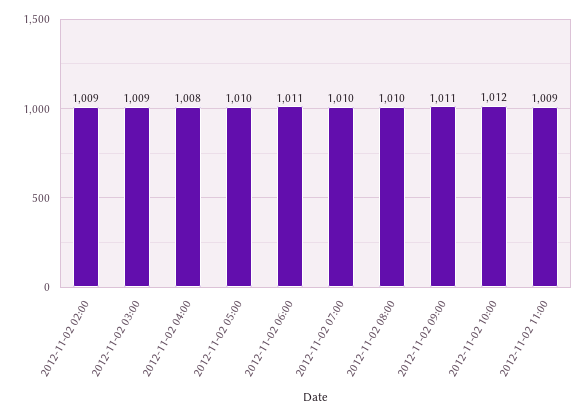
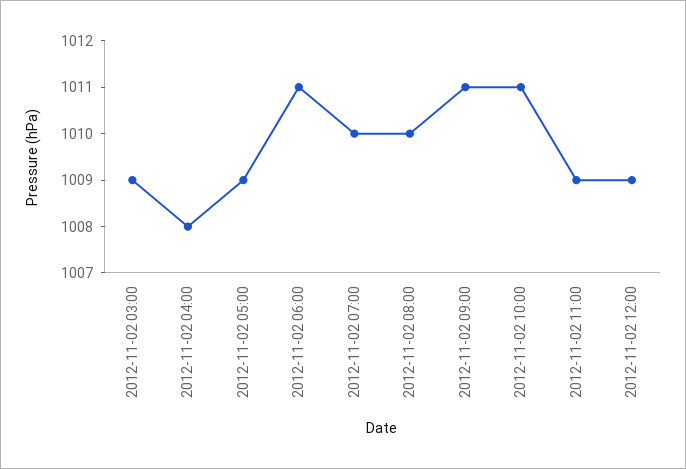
2012-11-02 02:00: 1009 -> none
2012-11-02 05:00: 1010 -> 1009
2012-11-02 10:00: 1012 -> 1011
2012-11-02 12:00: none -> 1009

